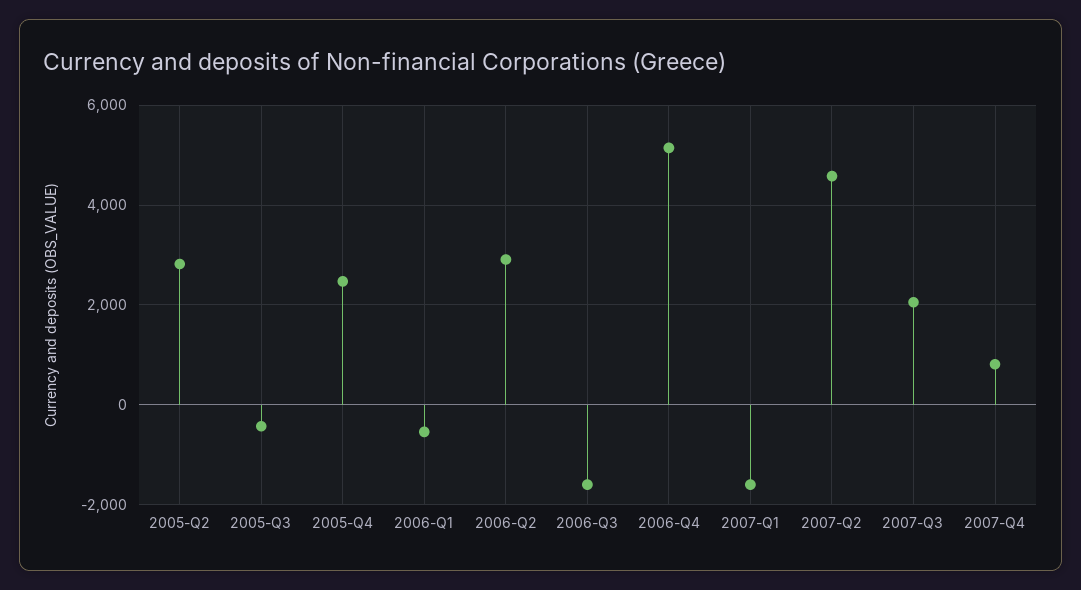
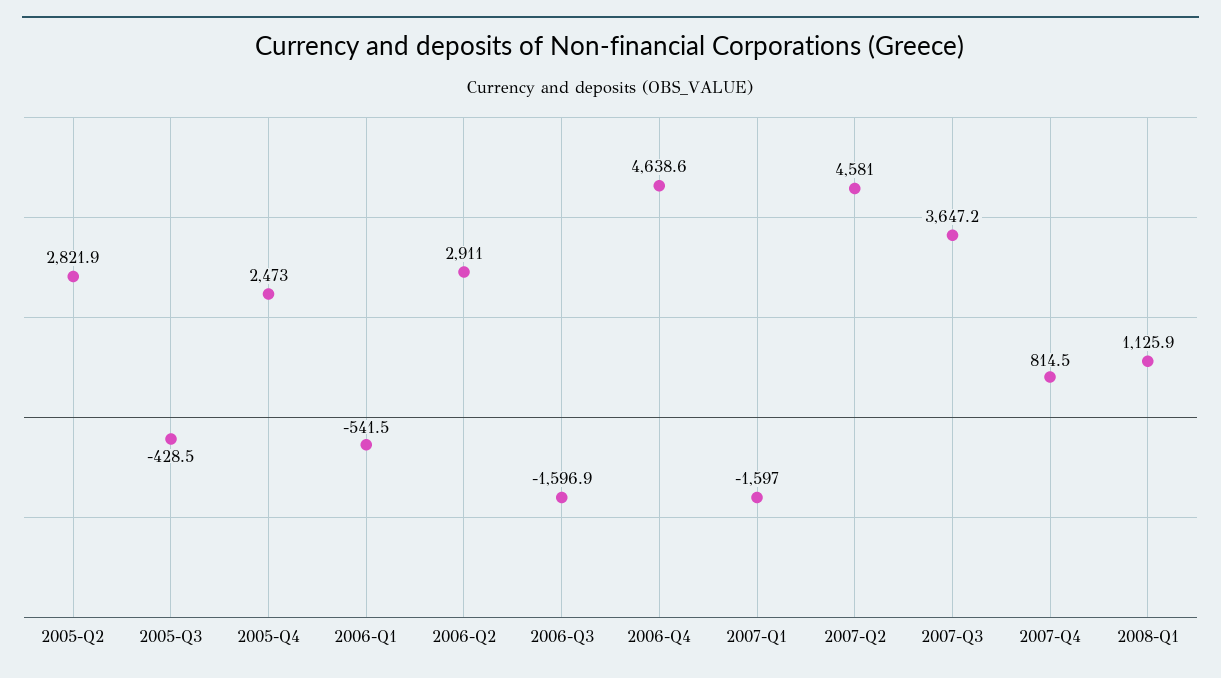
2006-Q4: 5200 -> 4638.6
2007-Q3: 2000 -> 3647.2
2008-Q1: none -> 1125.9

